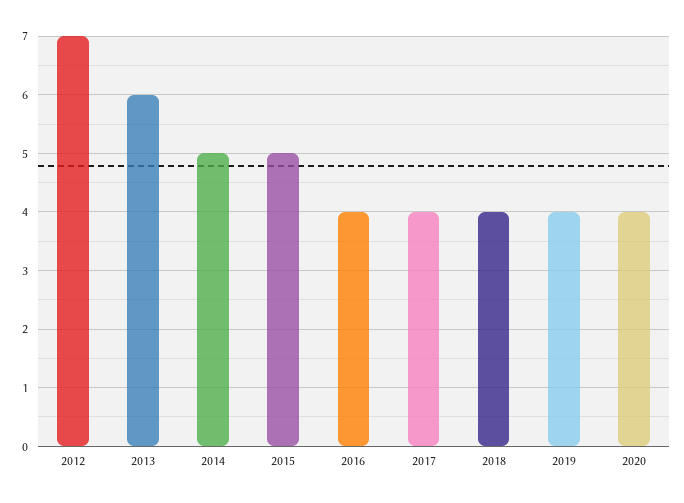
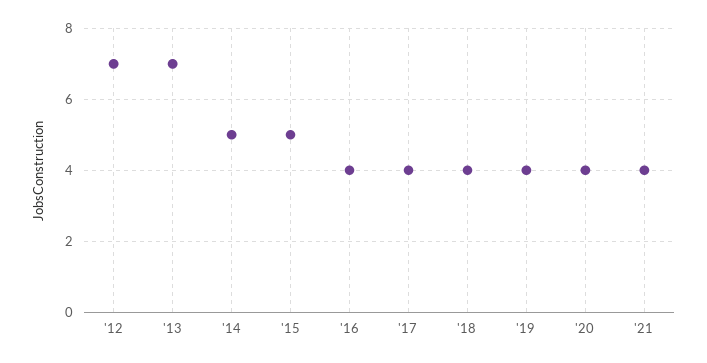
2013: 6 -> 7
'21: none -> 4

